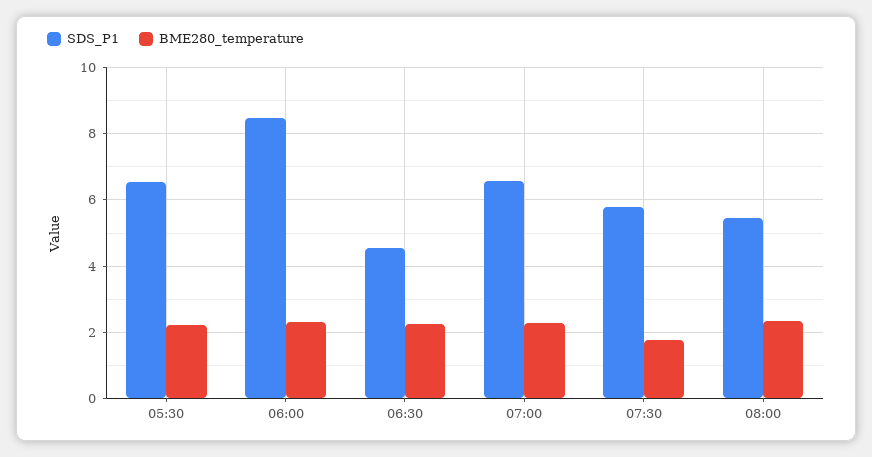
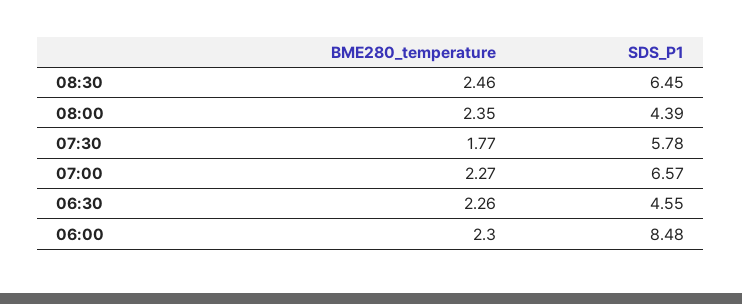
SDS_P1, 05:30: 6.6 -> none
BME280_temperature, 05:30: 2.2 -> none
SDS_P1, 08:00: 5.4 -> 4.39
BME280_temperature, 08:30: none -> 2.46
SDS_P1, 08:30: none -> 6.45

